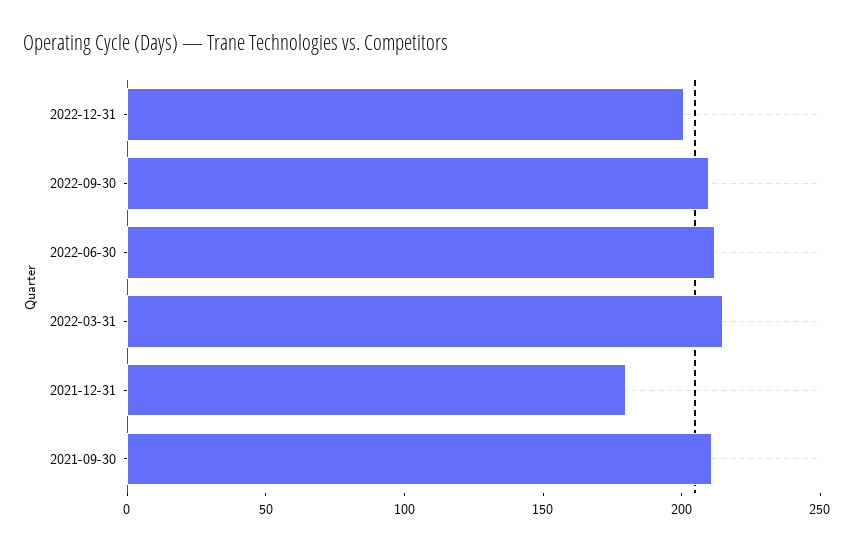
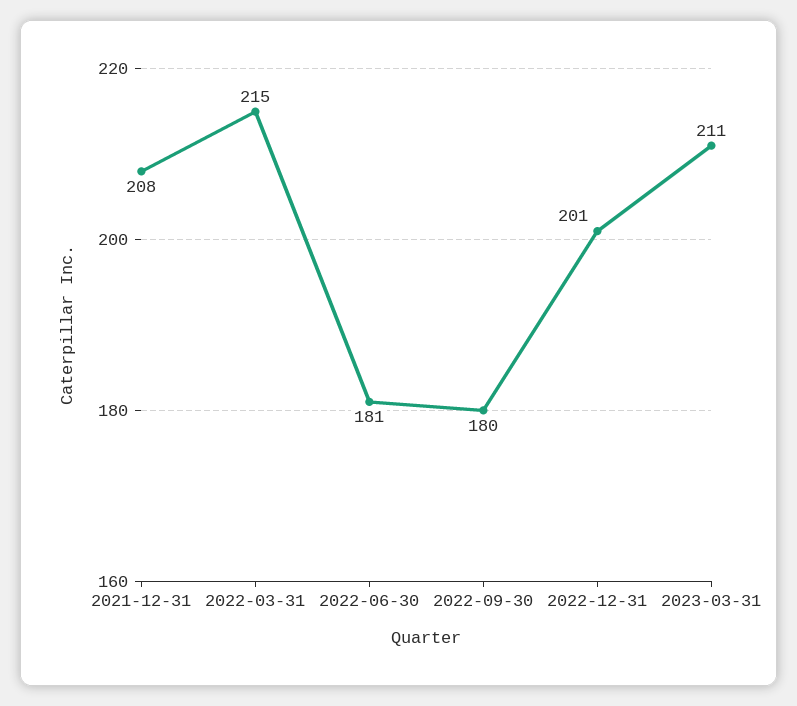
2022-09-30: 210 -> 180
2022-06-30: 210 -> 181
2021-12-31: 180 -> 208
2021-09-30: 210 -> none
2023-03-31: none -> 211

